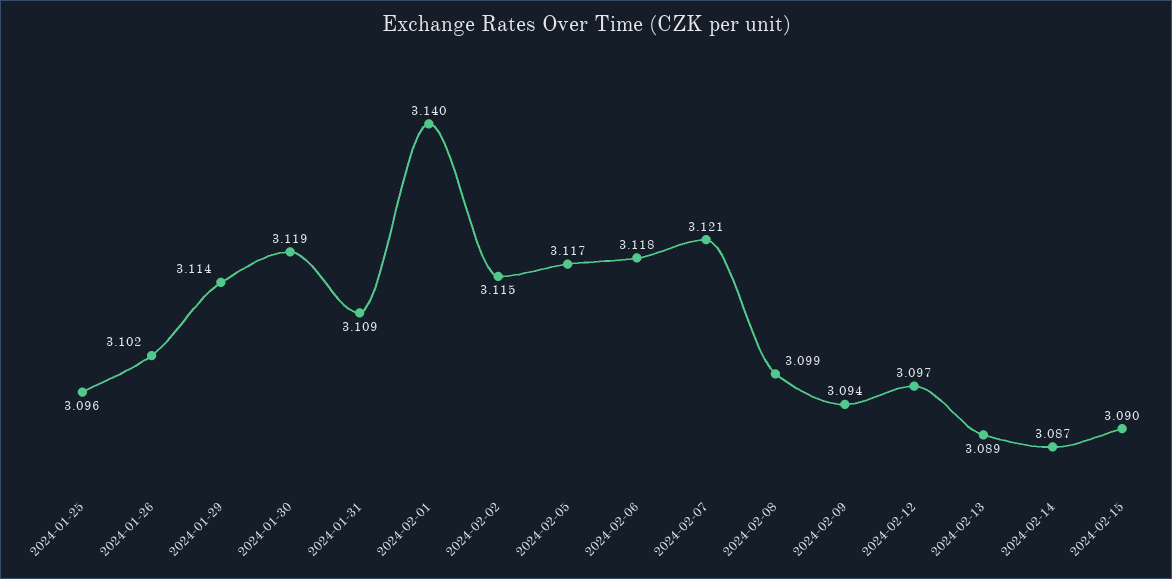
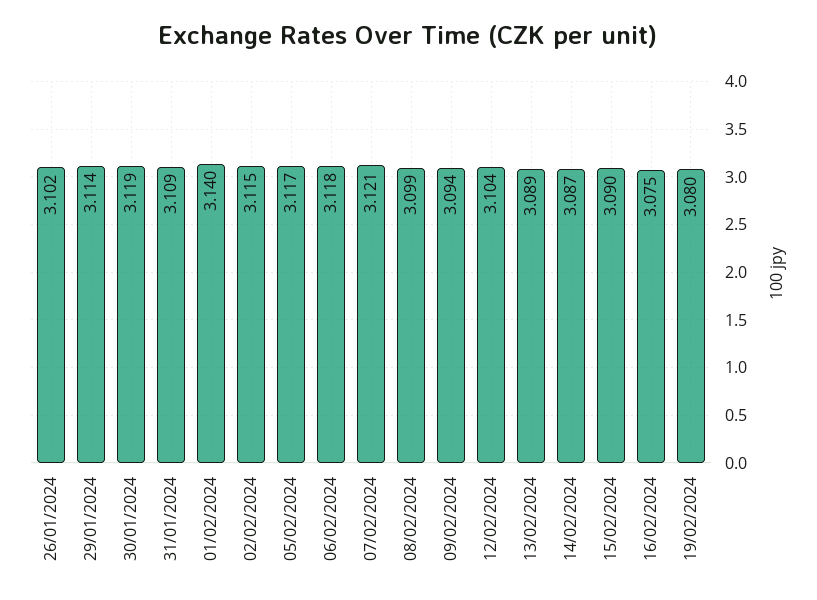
2024-01-25: 3.096 -> none
2024-02-12: 3.097 -> 3.104
16/02/2024: none -> 3.075
19/02/2024: none -> 3.08

